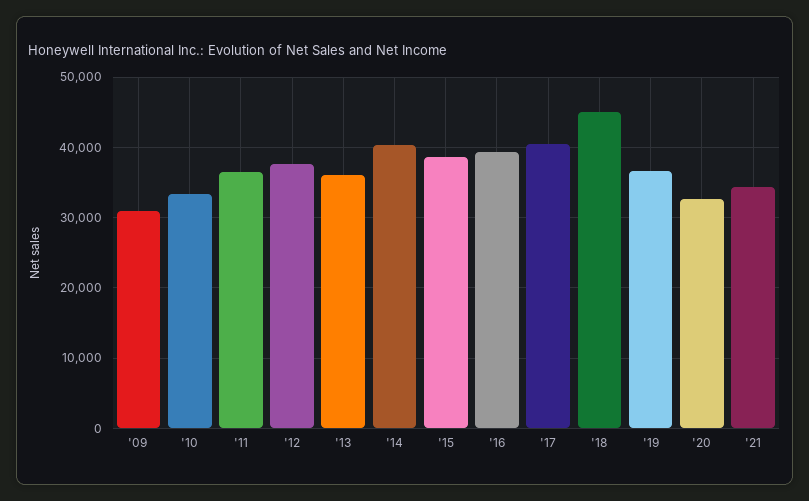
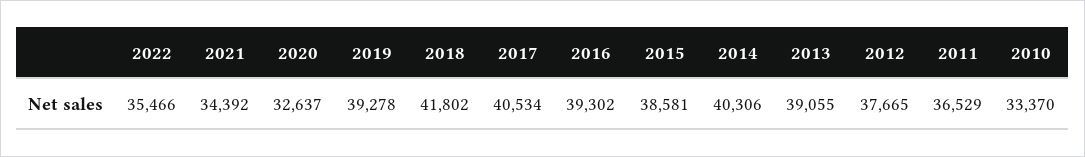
'09: 31000 -> none
'13: 36000 -> 39055
'18: 45000 -> 41802
'19: 37000 -> 39278
2022: none -> 35466

